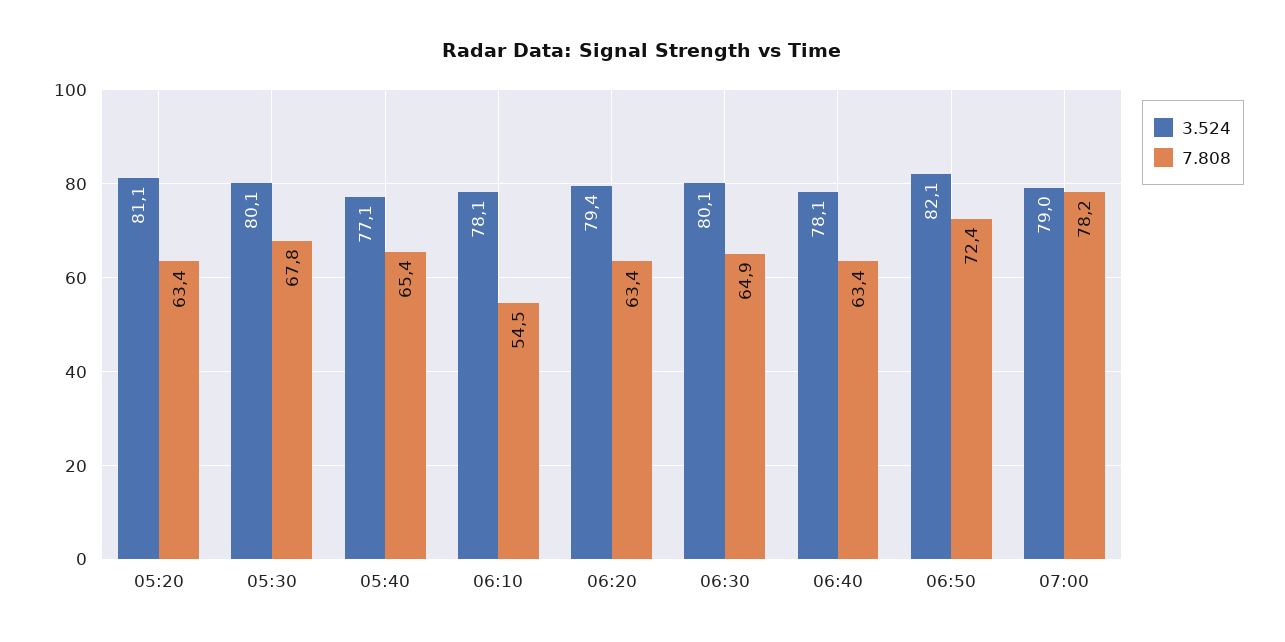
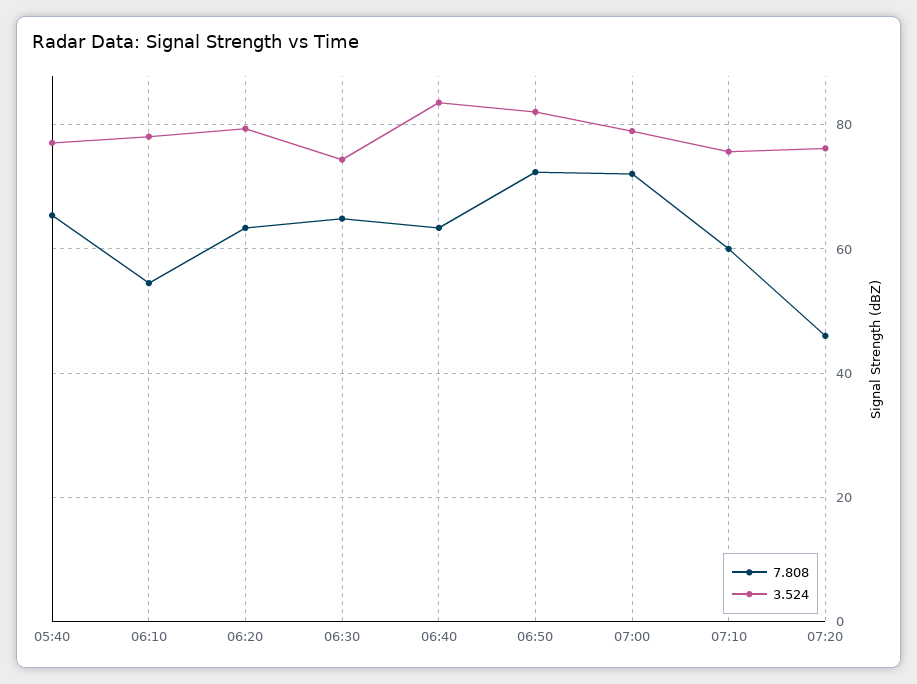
3.524, 05:20: 81.1 -> none
7.808, 05:20: 63.4 -> none
3.524, 05:30: 80.1 -> none
7.808, 05:30: 67.8 -> none
3.524, 06:30: 80.1 -> 74
3.524, 06:40: 78.1 -> 84
7.808, 07:00: 78.2 -> 72
7.808, 07:10: none -> 60
3.524, 07:10: none -> 76
7.808, 07:20: none -> 46
3.524, 07:20: none -> 76

